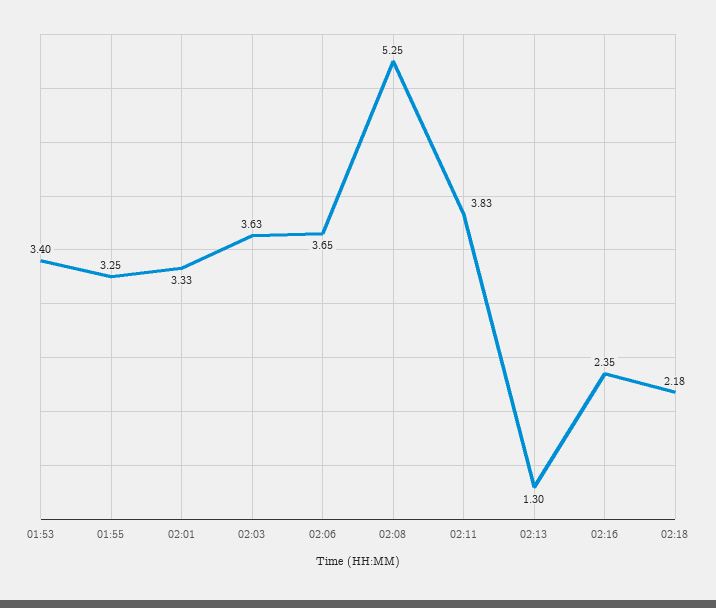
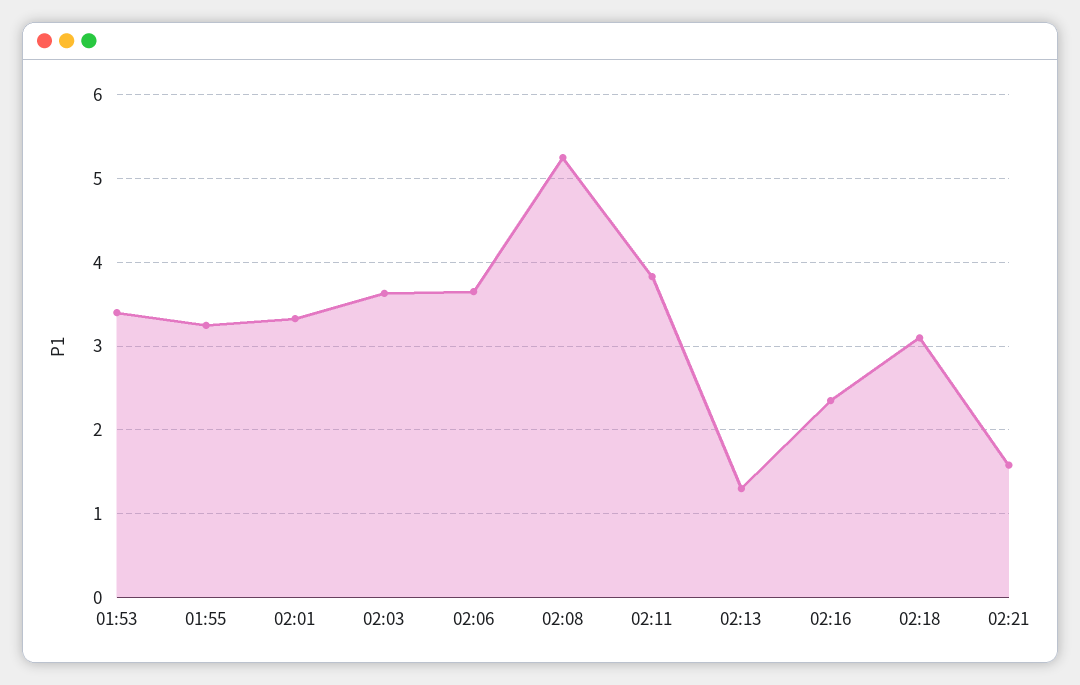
02:18: 2.18 -> 3.1
02:21: none -> 1.6

